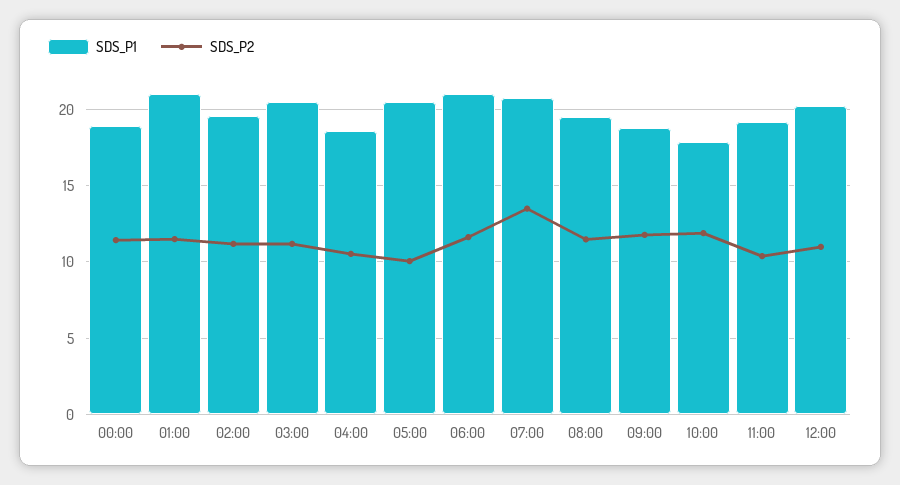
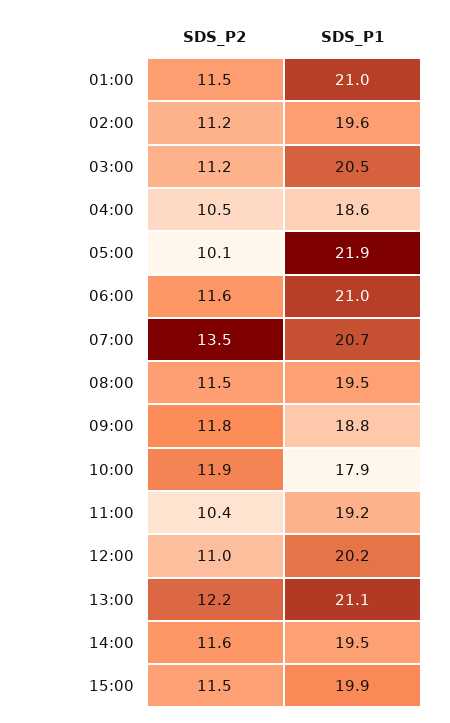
SDS_P1, 00:00: 19 -> none
SDS_P2, 00:00: 11.5 -> none
SDS_P1, 05:00: 20.5 -> 21.9
SDS_P2, 13:00: none -> 12.2
SDS_P1, 13:00: none -> 21.1
SDS_P2, 14:00: none -> 11.6
SDS_P1, 14:00: none -> 19.5
SDS_P2, 15:00: none -> 11.5
SDS_P1, 15:00: none -> 19.9

